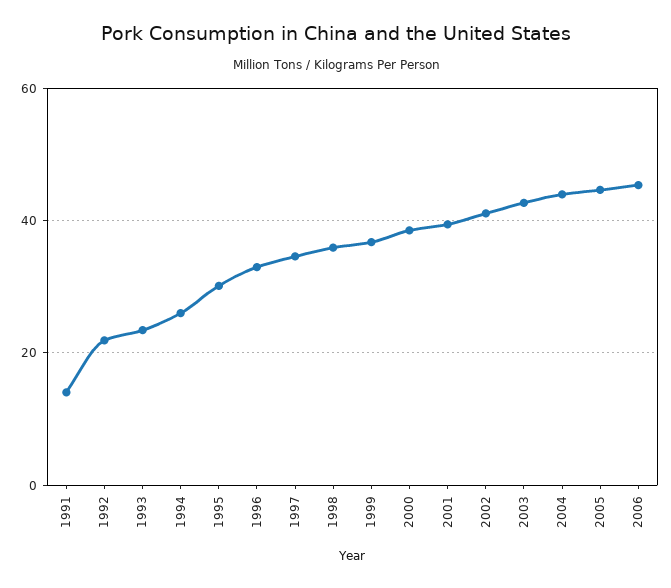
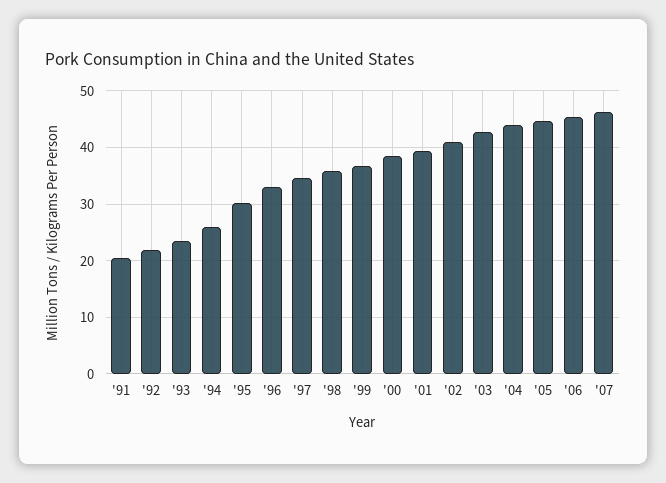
1991: 14 -> 20
'07: none -> 46

